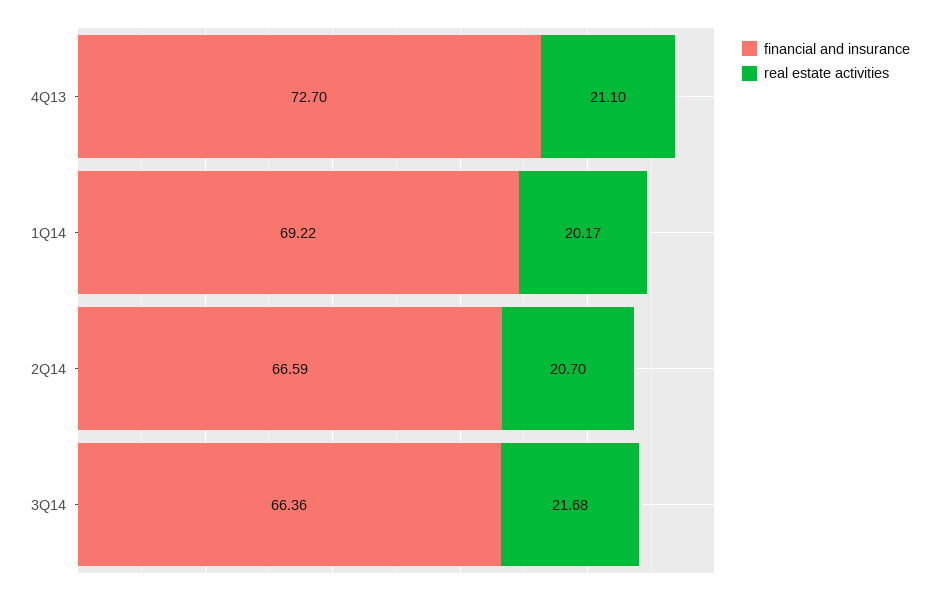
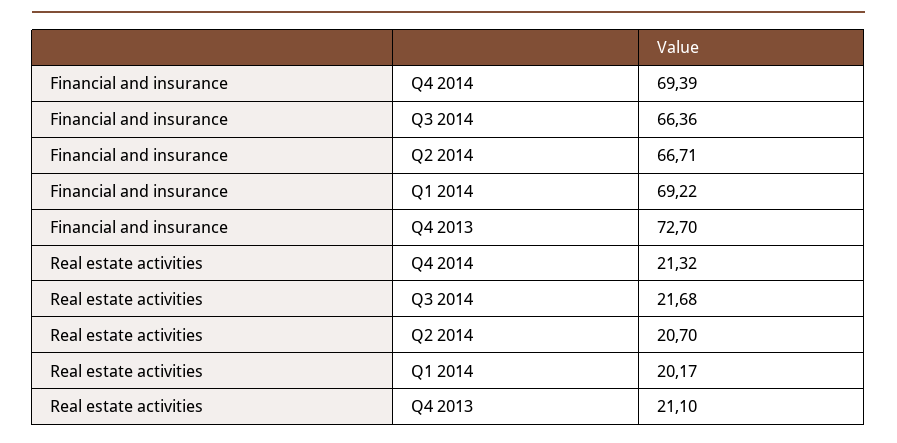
financial and insurance, 2Q14: 66.59 -> 66.71
financial and insurance, Q4 2014: none -> 69.39
real estate activities, Q4 2014: none -> 21.32

